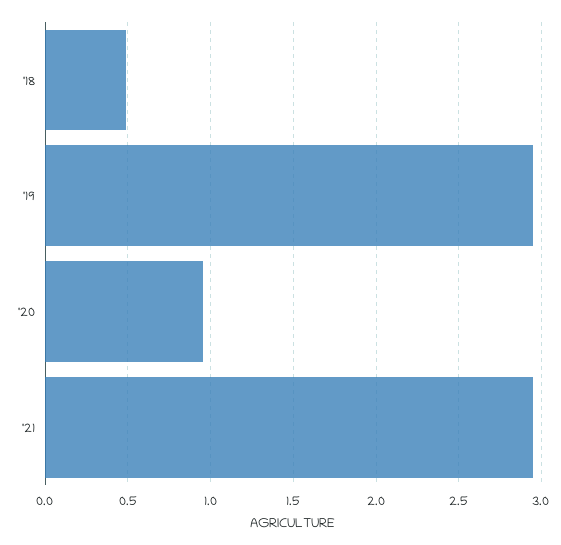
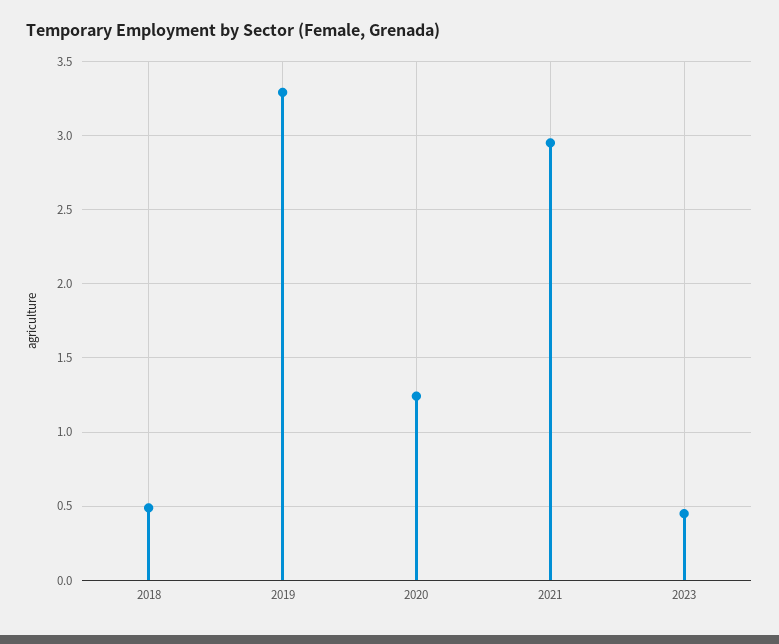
'19: 2.95 -> 3.3
'20: 0.95 -> 1.25
2023: none -> 0.45

